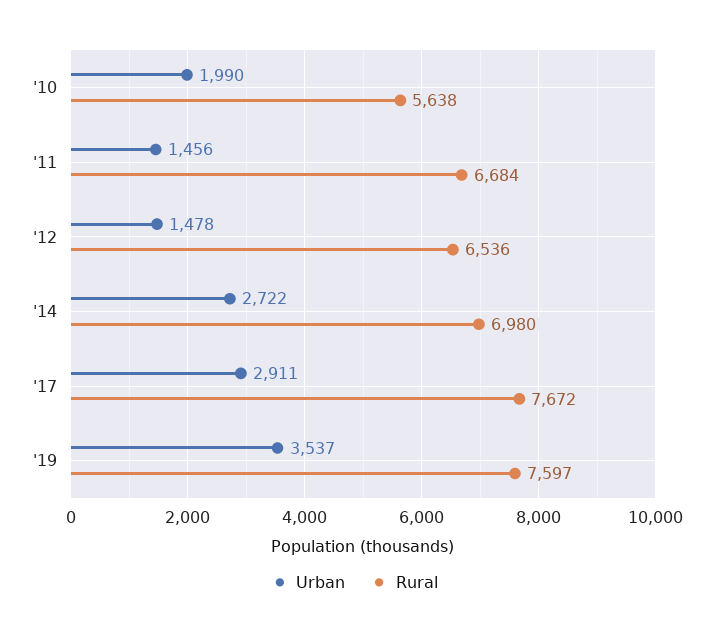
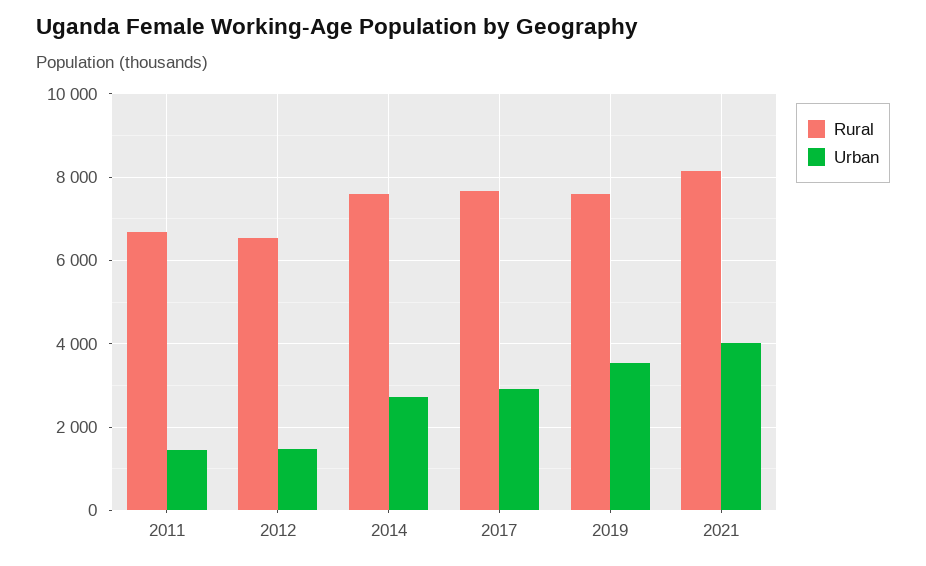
Urban, '10: 1990 -> none
Rural, '10: 5638 -> none
Rural, '14: 6980 -> 7600
Rural, 2021: none -> 8200
Urban, 2021: none -> 4000

